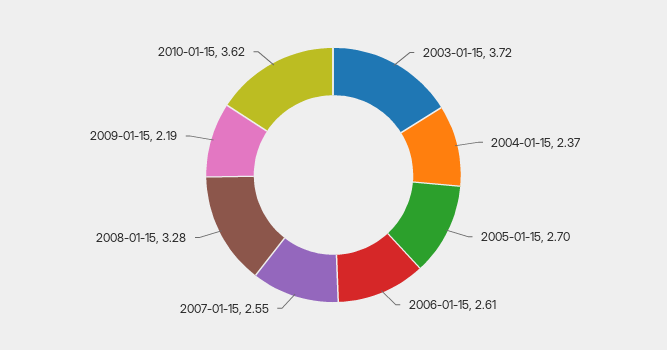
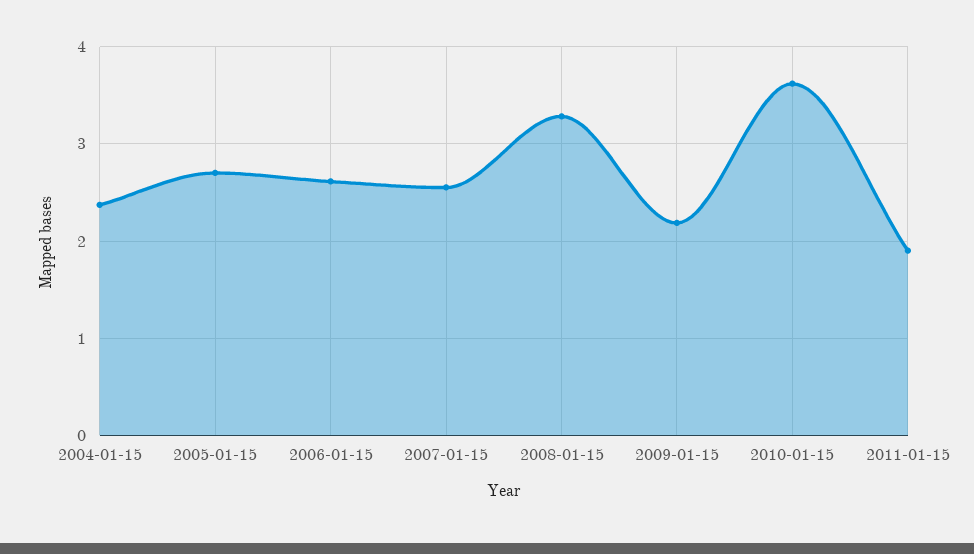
2003-01-15: 3.72 -> none
2011-01-15: none -> 1.9

